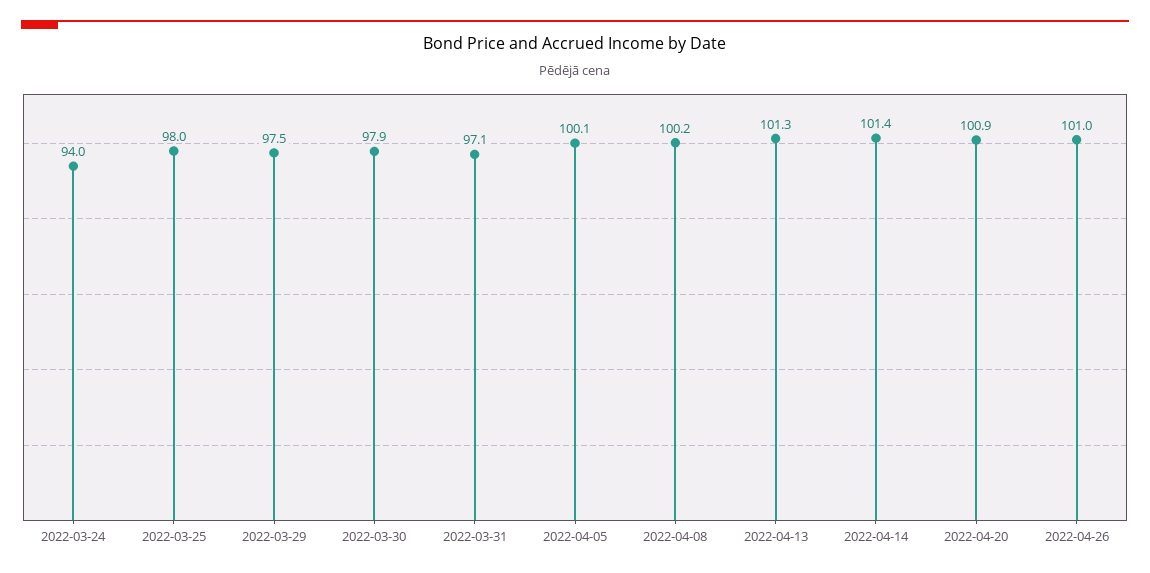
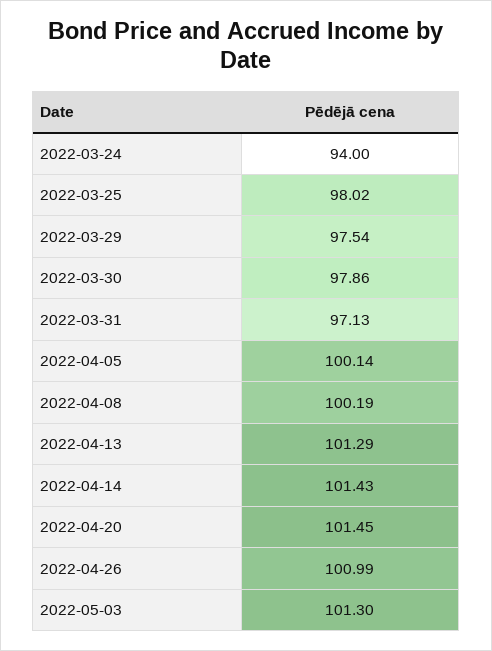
2022-04-20: 100.9 -> 101.45
2022-05-03: none -> 101.3

